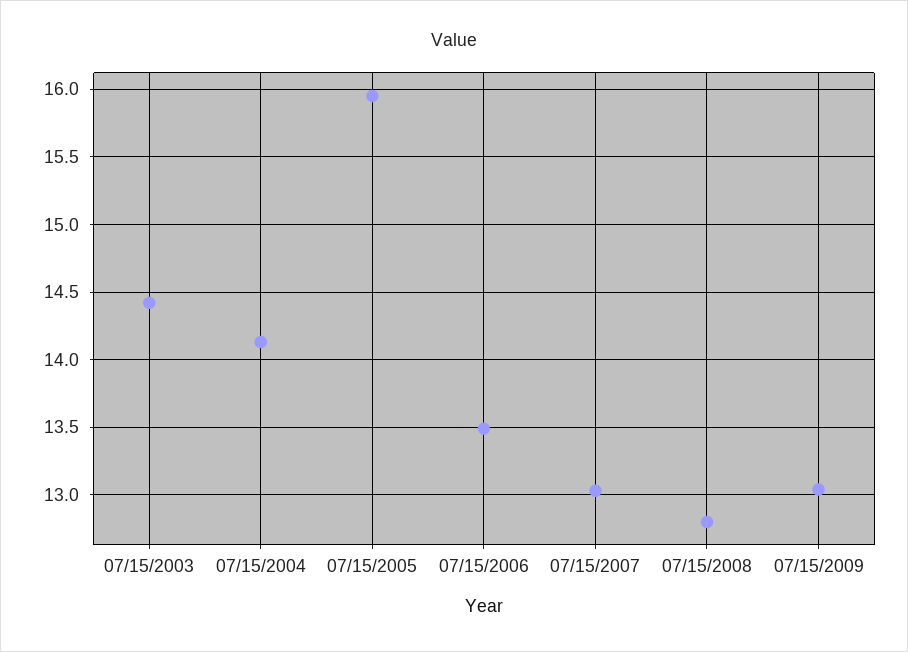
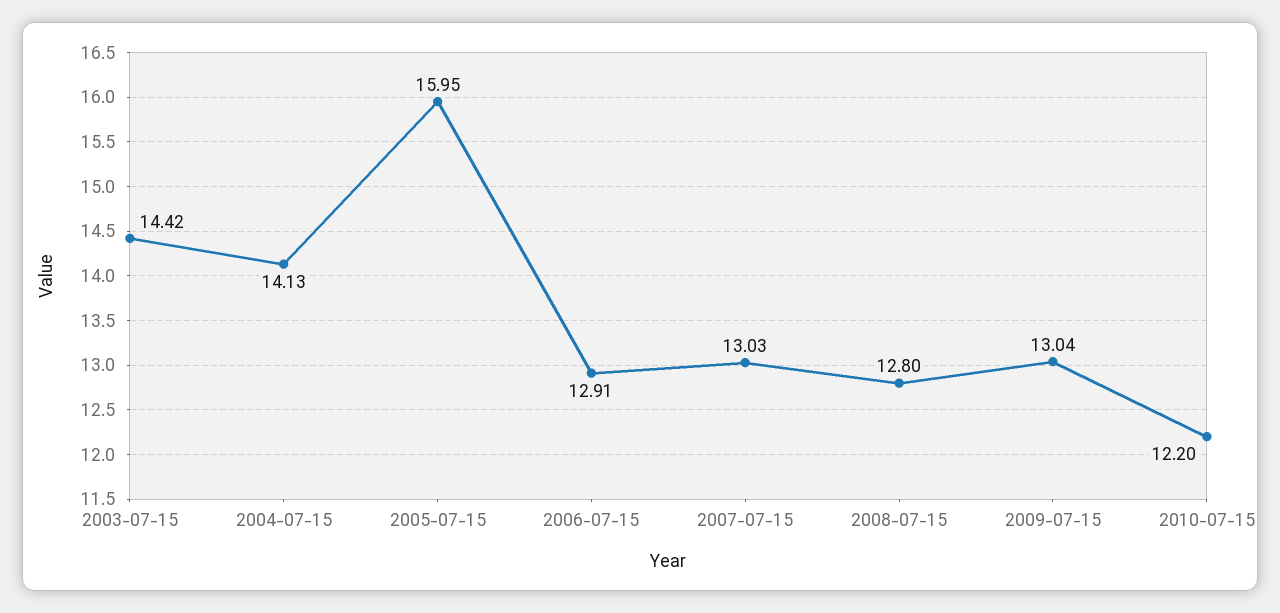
07/15/2006: 13.5 -> 12.91
2010-07-15: none -> 12.2

